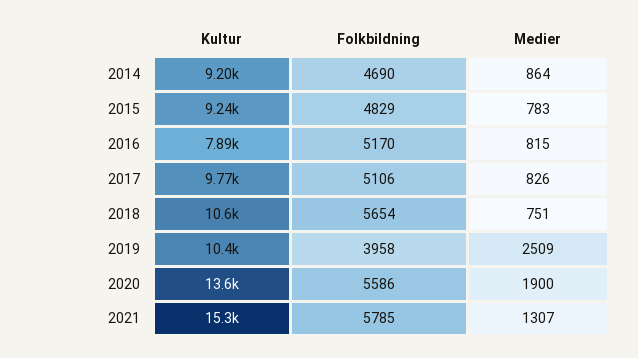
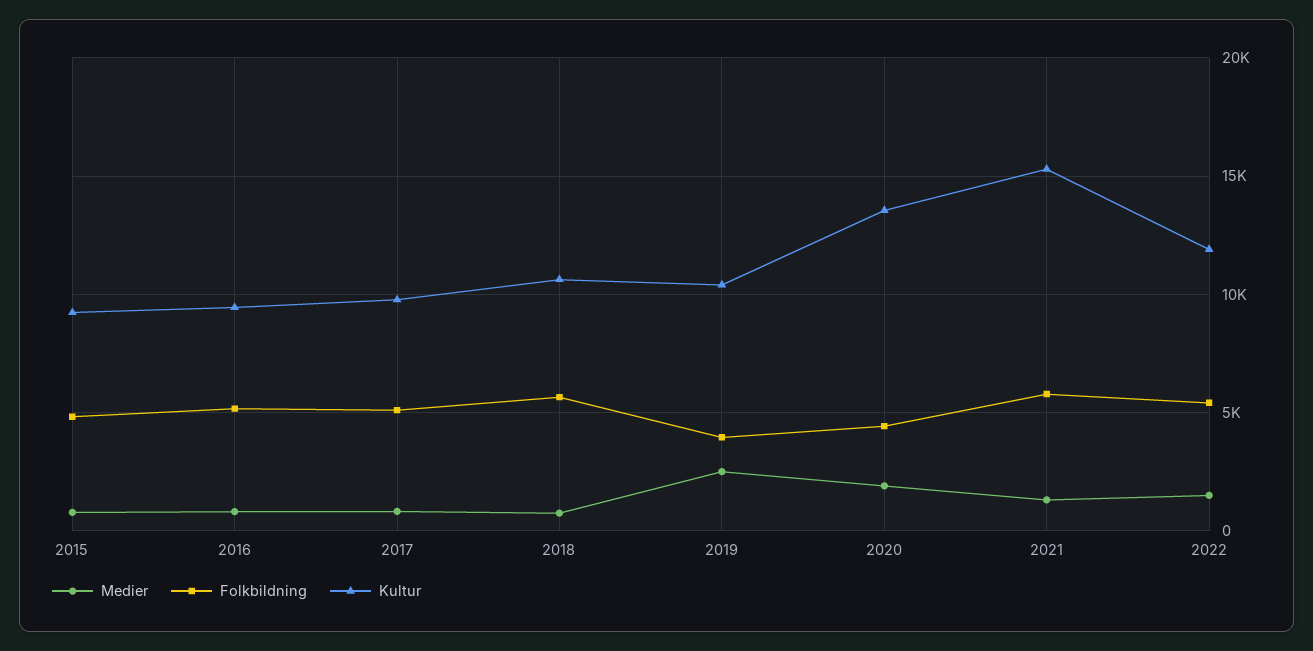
Kultur, 2014: 9200 -> none
Folkbildning, 2014: 4690 -> none
Medier, 2014: 864 -> none
Kultur, 2016: 7890 -> 9500
Folkbildning, 2020: 5586 -> 4500
Medier, 2022: none -> 1500
Folkbildning, 2022: none -> 5500
Kultur, 2022: none -> 12000

